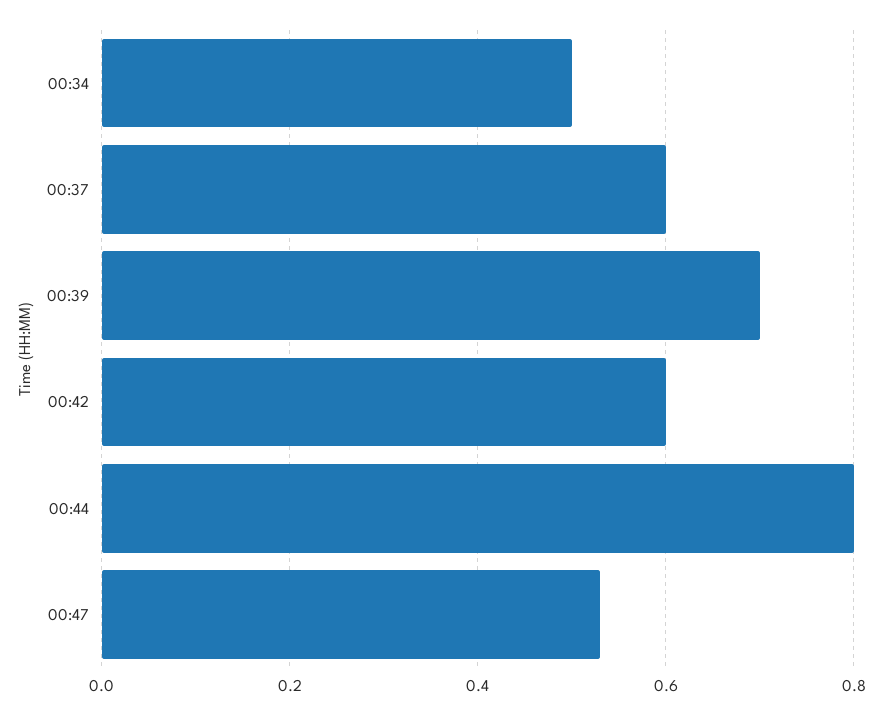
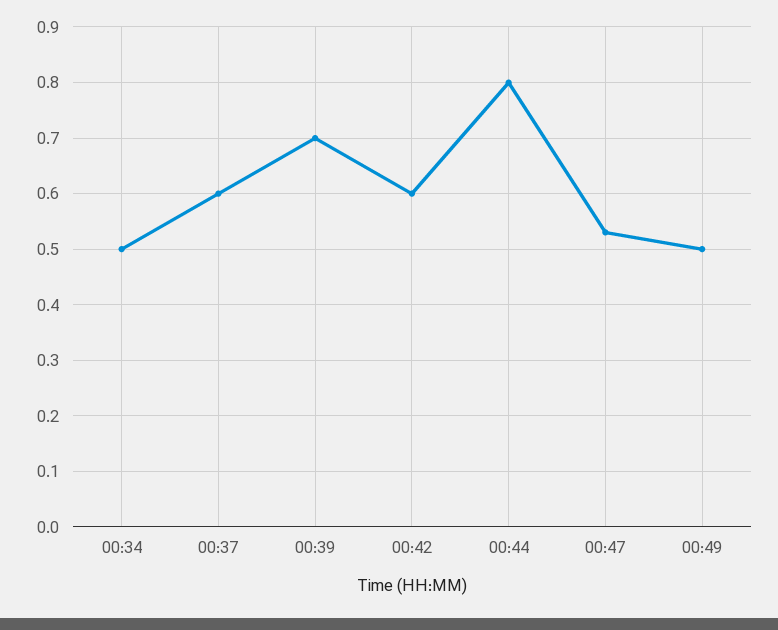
00:49: none -> 0.5

